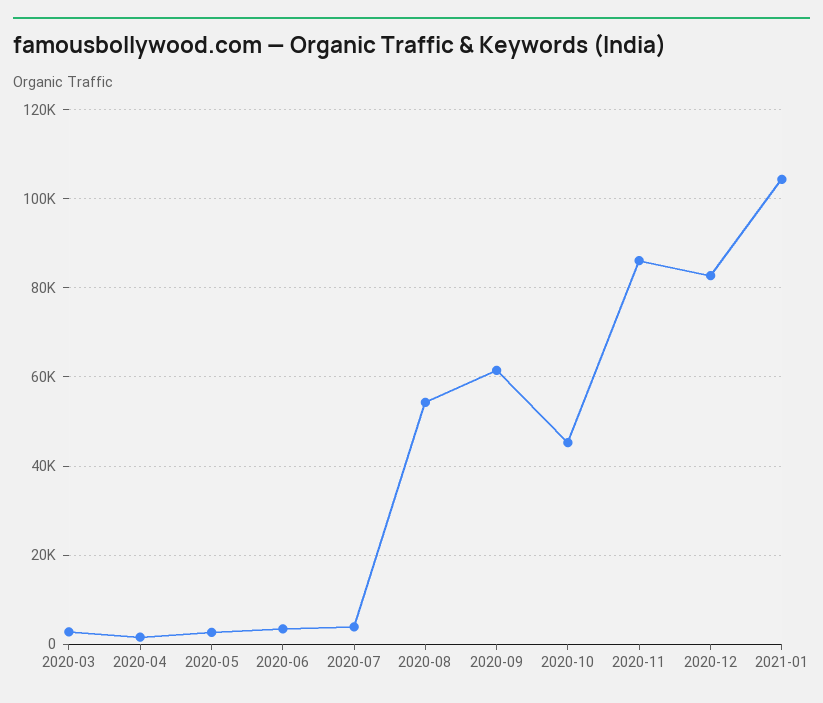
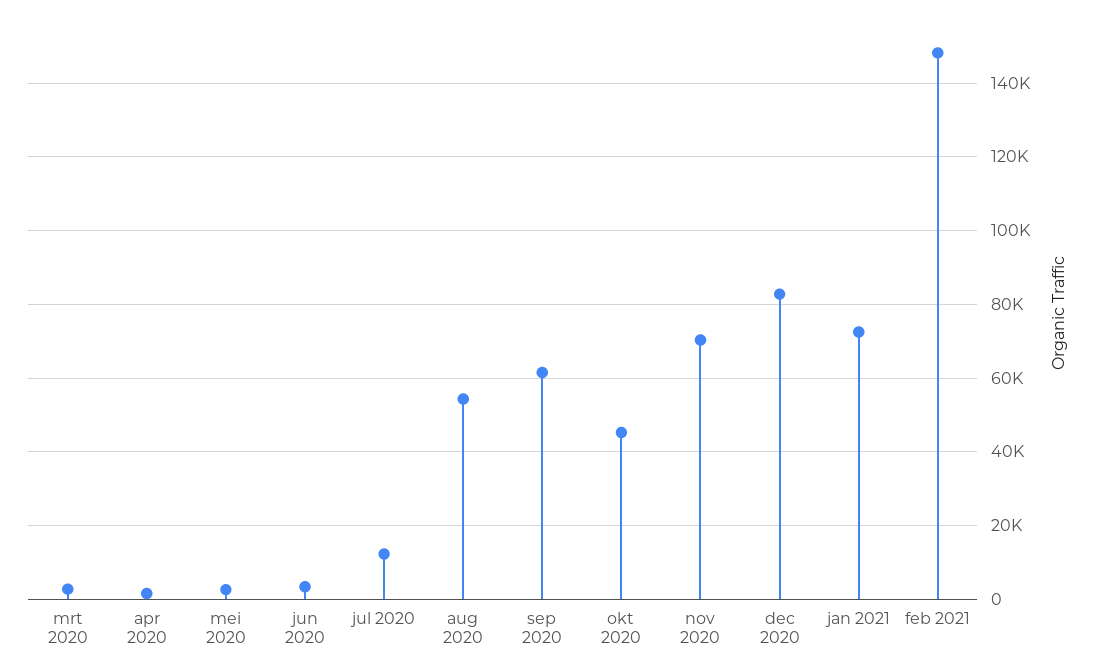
2020-07: 4000 -> 12000
2020-11: 86000 -> 70000
2021-01: 104000 -> 72000
feb 2021: none -> 148000

